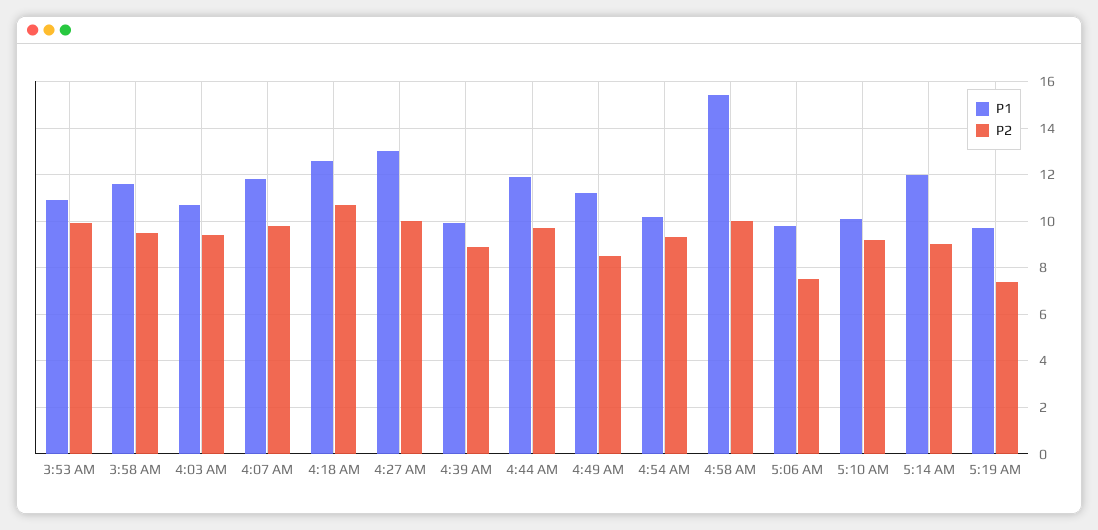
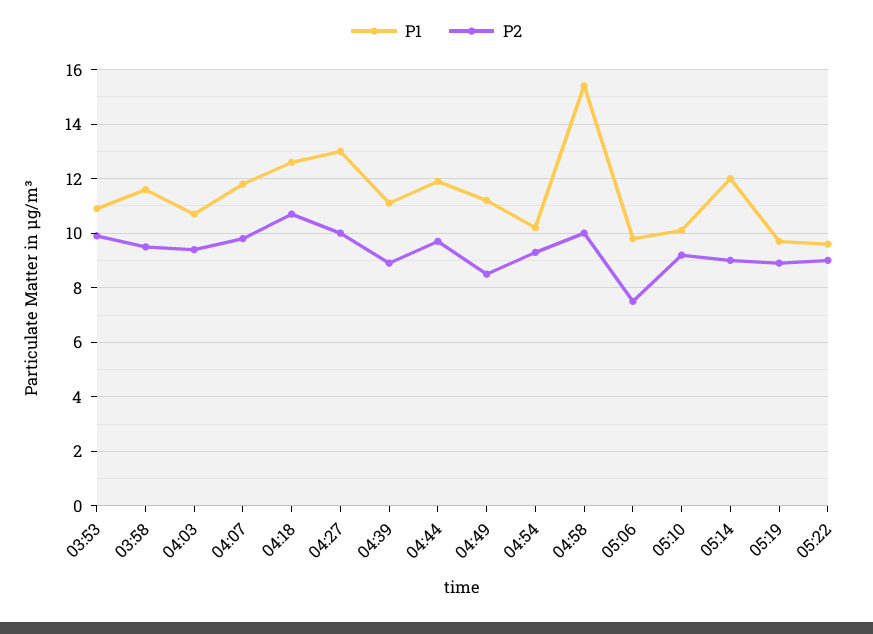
P1, 4:39 AM: 10 -> 11
P2, 5:19 AM: 7.5 -> 9
P1, 05:22: none -> 9.5
P2, 05:22: none -> 9

